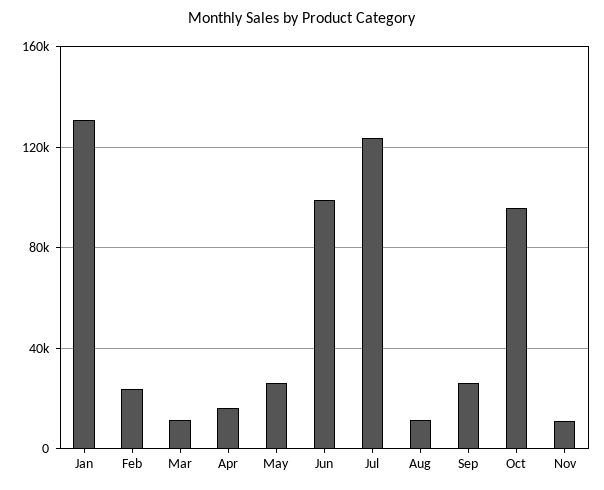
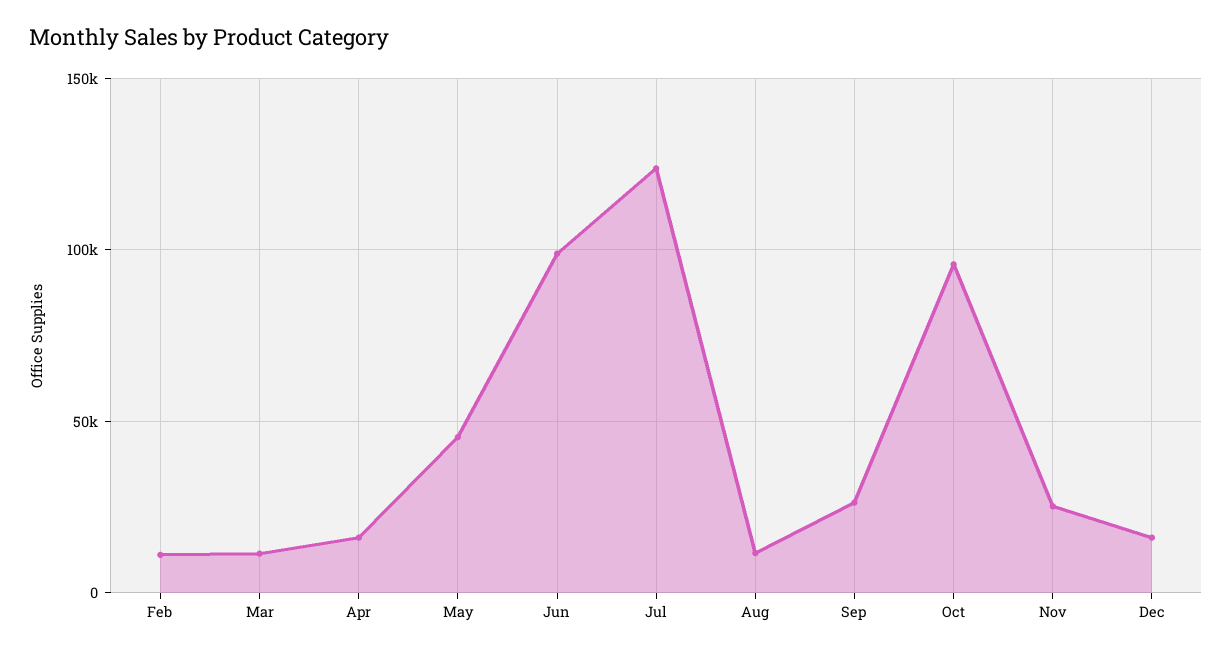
Jan: 130000 -> none
Feb: 25000 -> 10000
May: 25000 -> 45000
Nov: 10000 -> 25000
Dec: none -> 15000

